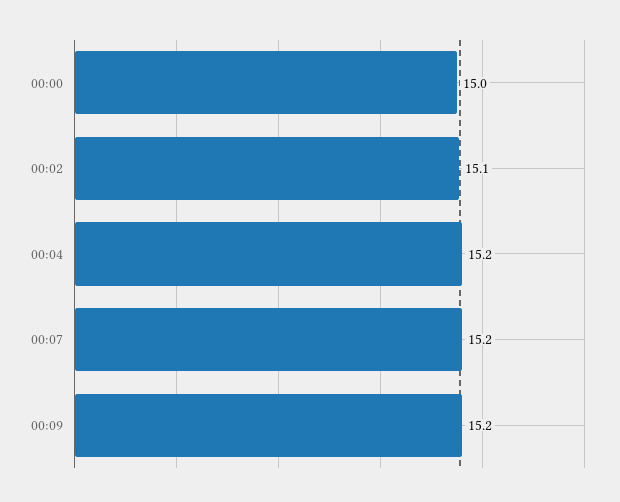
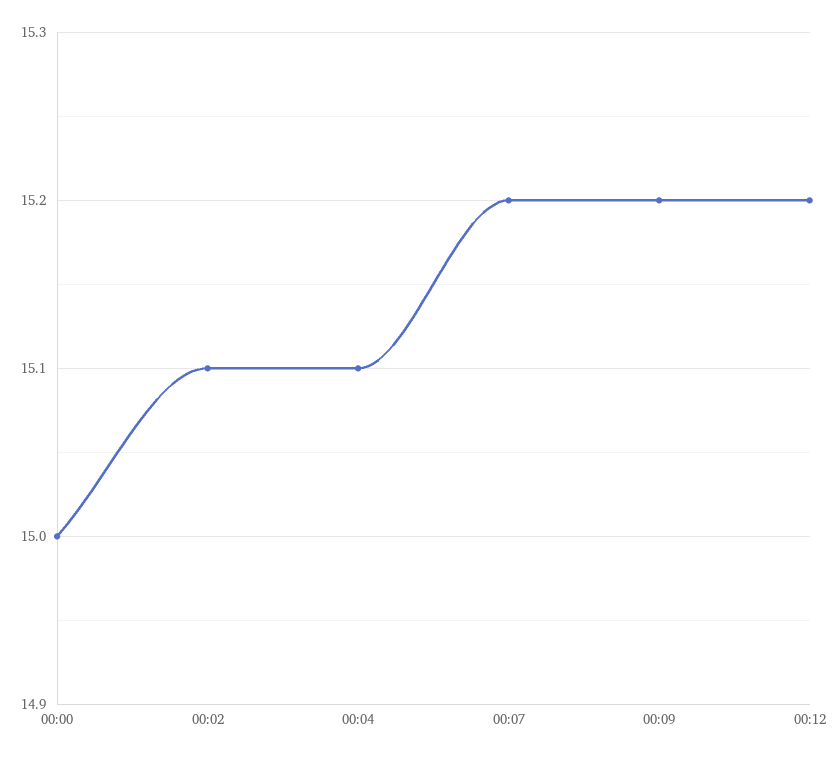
00:04: 15.2 -> 15.1
00:12: none -> 15.2

